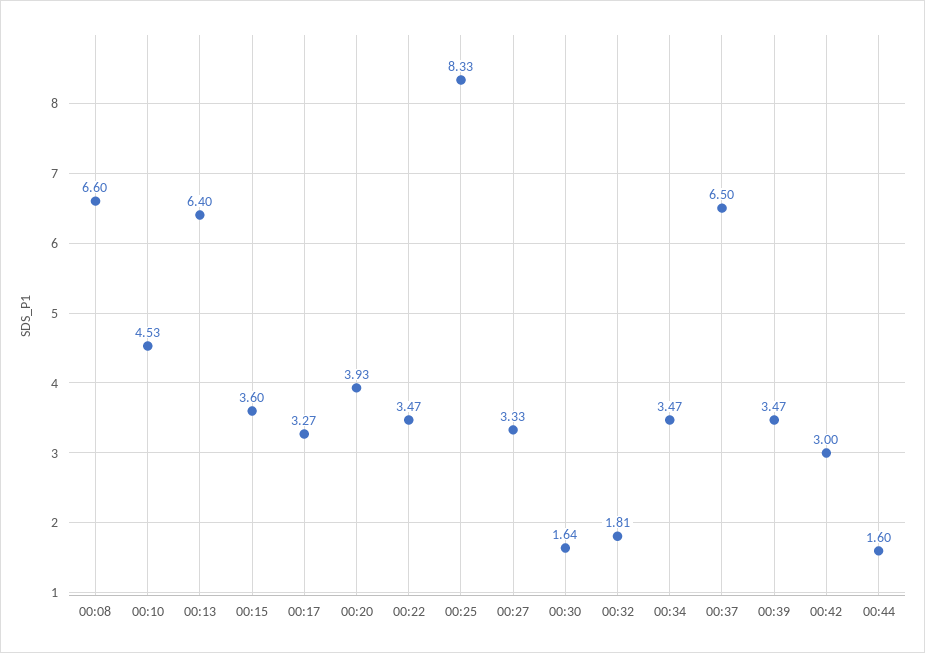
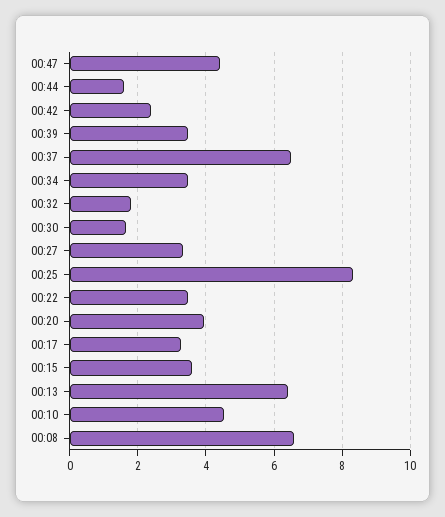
00:42: 3 -> 2.4
00:47: none -> 4.4

